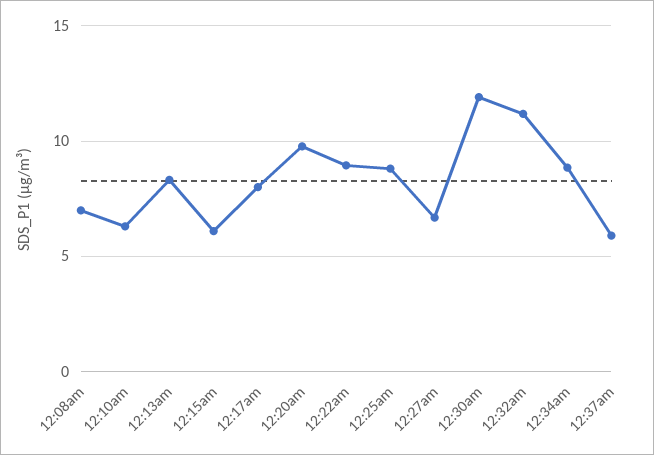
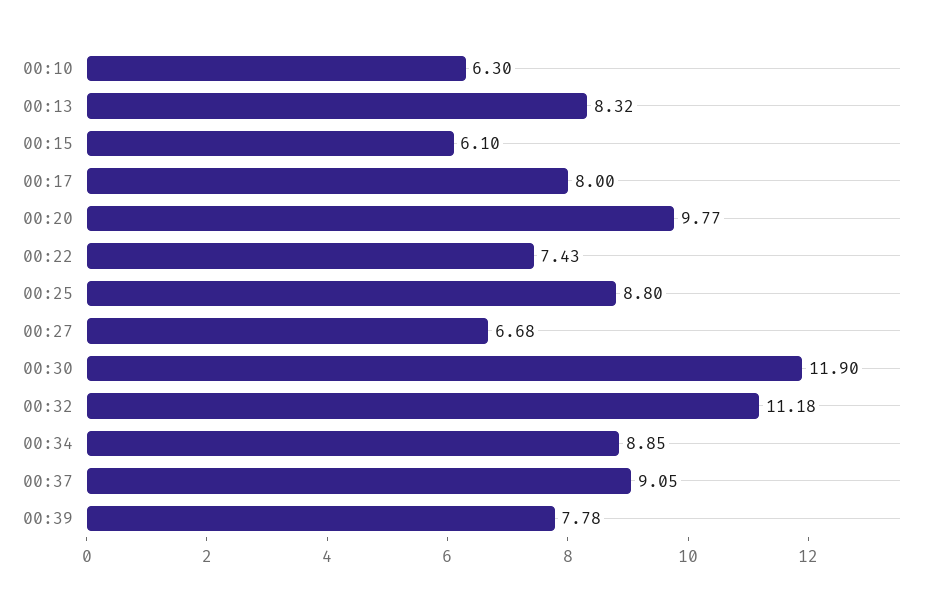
12:08am: 7 -> none
12:22am: 9 -> 7.43
12:37am: 6 -> 9.05
00:39: none -> 7.78

